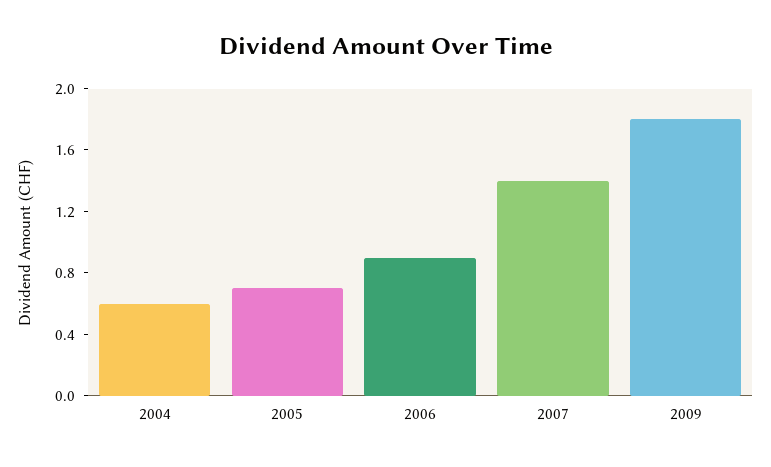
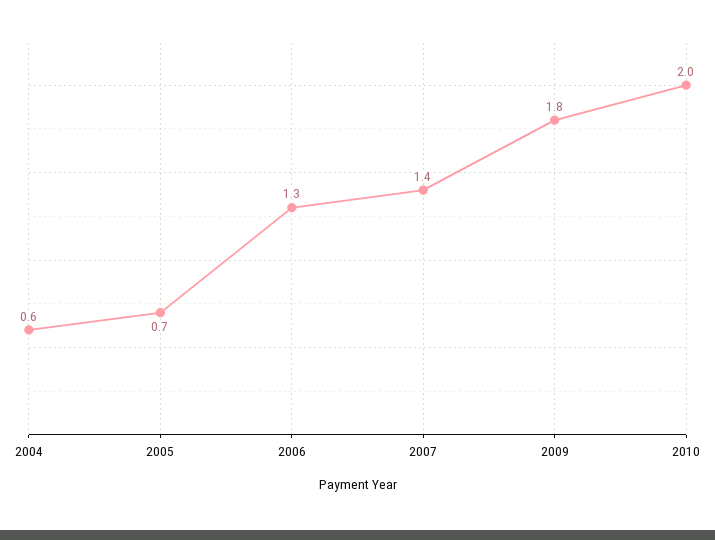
2006: 0.9 -> 1.3
2010: none -> 2

